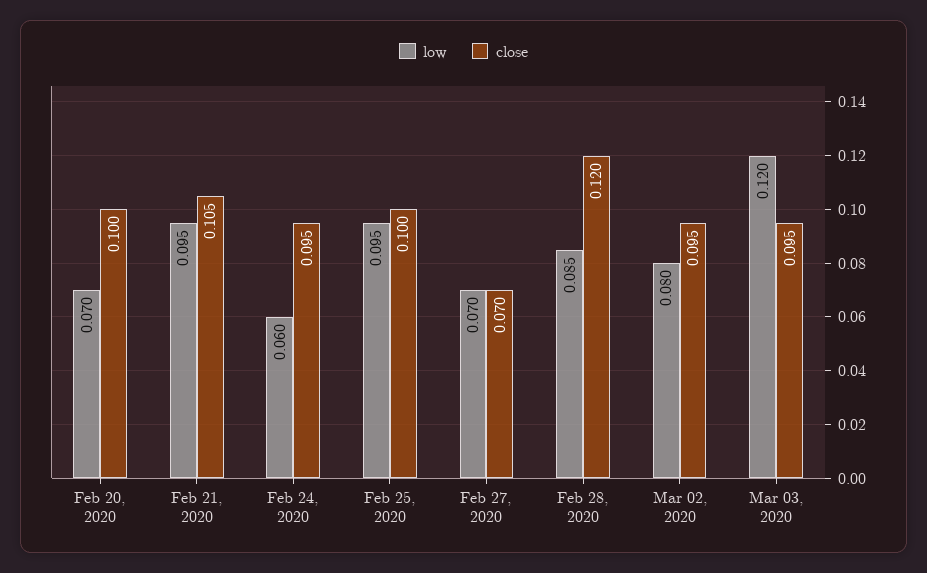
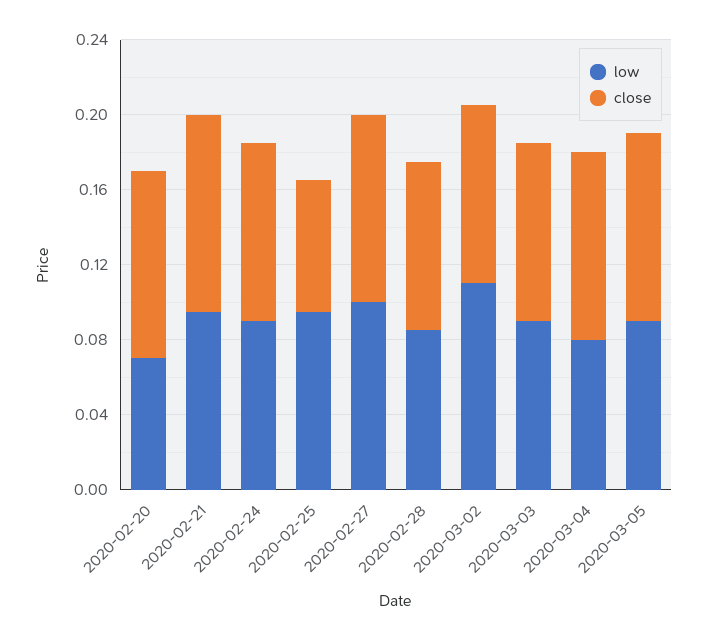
low, Feb 24, 2020: 0.06 -> 0.09
close, Feb 25, 2020: 0.1 -> 0.07
low, Feb 27, 2020: 0.07 -> 0.1
close, Feb 27, 2020: 0.07 -> 0.1
close, Feb 28, 2020: 0.12 -> 0.09
low, Mar 02, 2020: 0.08 -> 0.11
low, Mar 03, 2020: 0.12 -> 0.09
low, 2020-03-04: none -> 0.08
close, 2020-03-04: none -> 0.1
low, 2020-03-05: none -> 0.09
close, 2020-03-05: none -> 0.1

